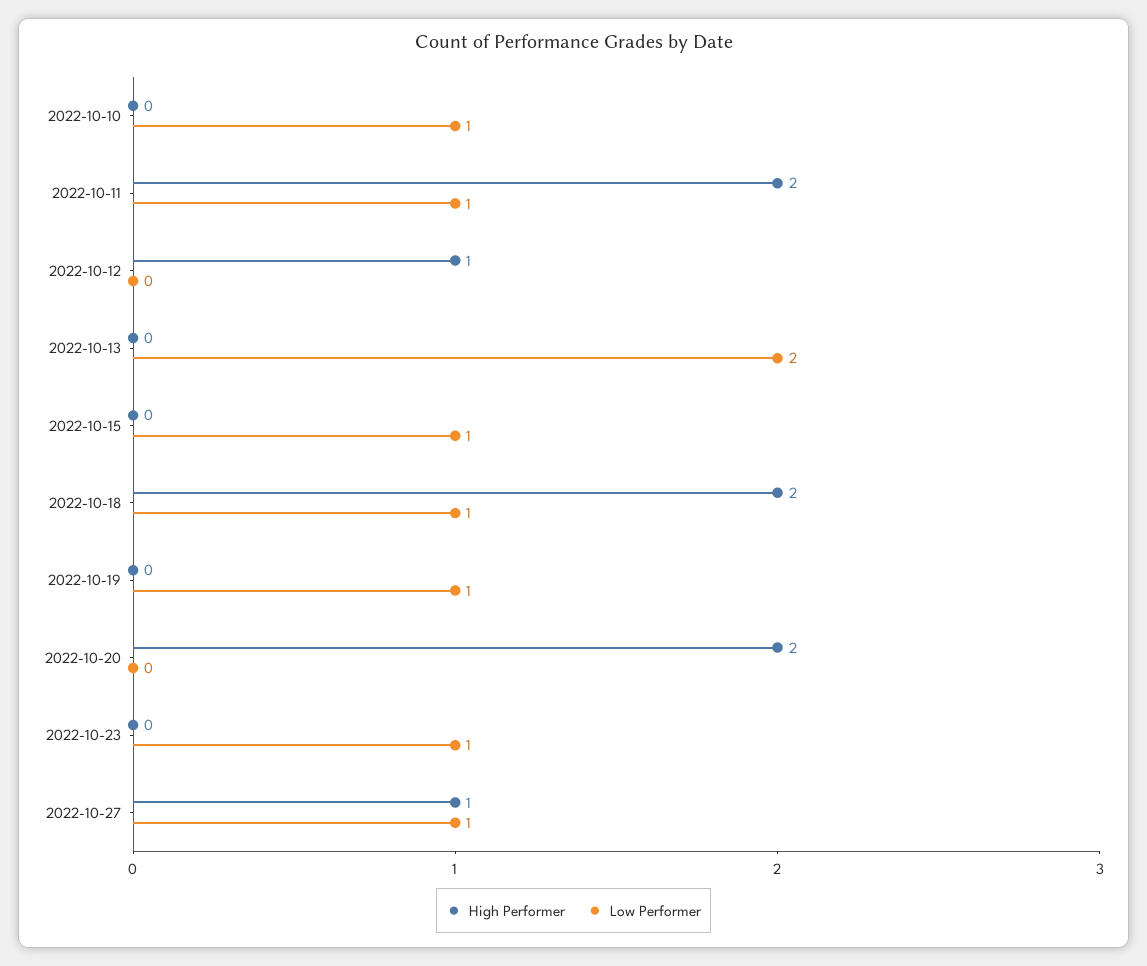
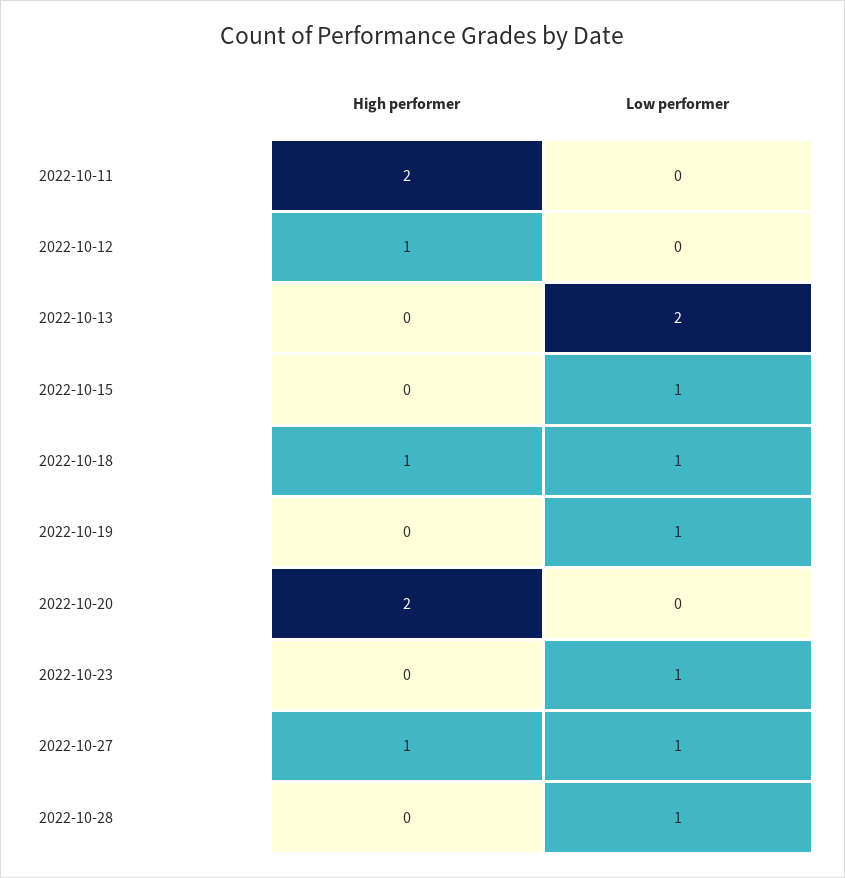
High Performer, 2022-10-10: 0 -> none
Low Performer, 2022-10-10: 1 -> none
Low Performer, 2022-10-11: 1 -> 0
High Performer, 2022-10-18: 2 -> 1
High Performer, 2022-10-28: none -> 0
Low Performer, 2022-10-28: none -> 1

